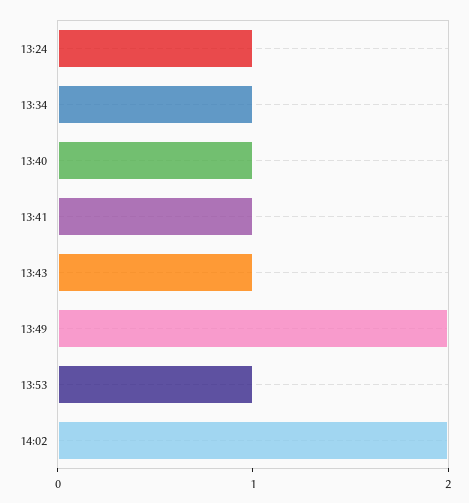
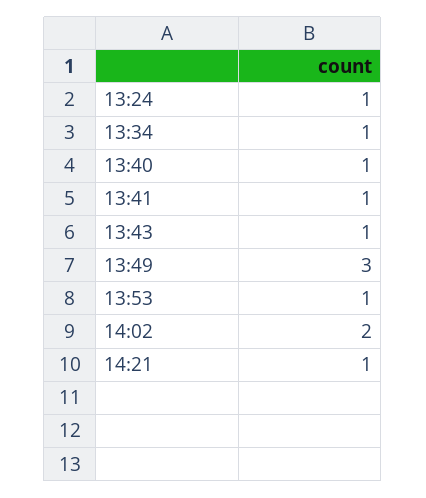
13:49: 2 -> 3
14:21: none -> 1

